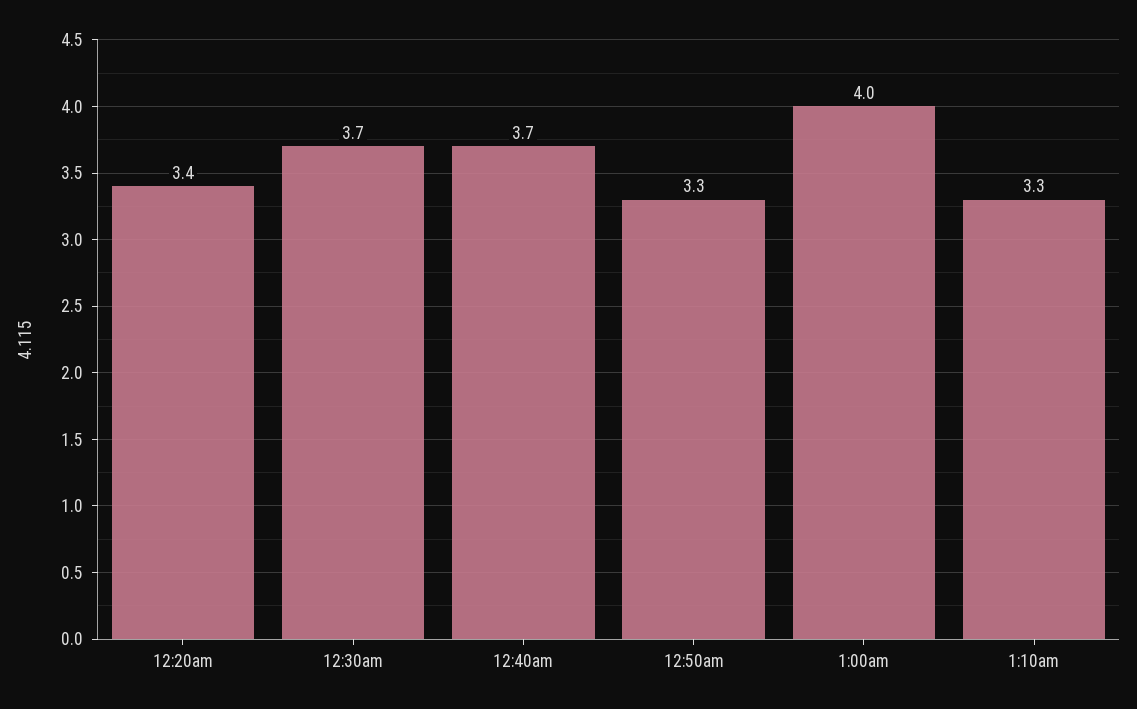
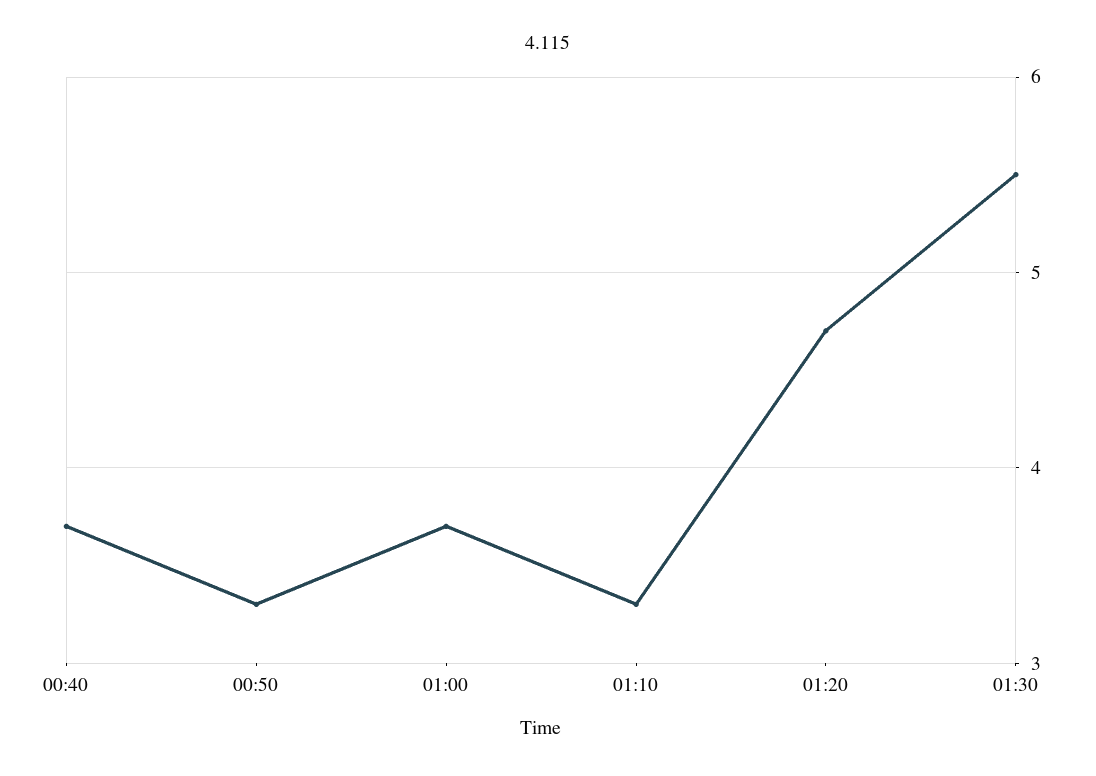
12:20am: 3.4 -> none
12:30am: 3.7 -> none
1:00am: 4 -> 3.7
01:20: none -> 4.7
01:30: none -> 5.5

